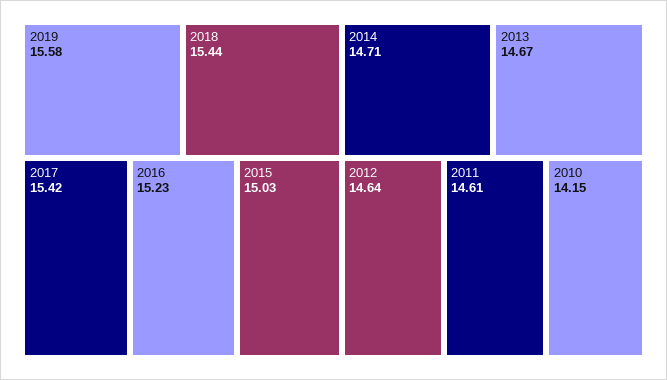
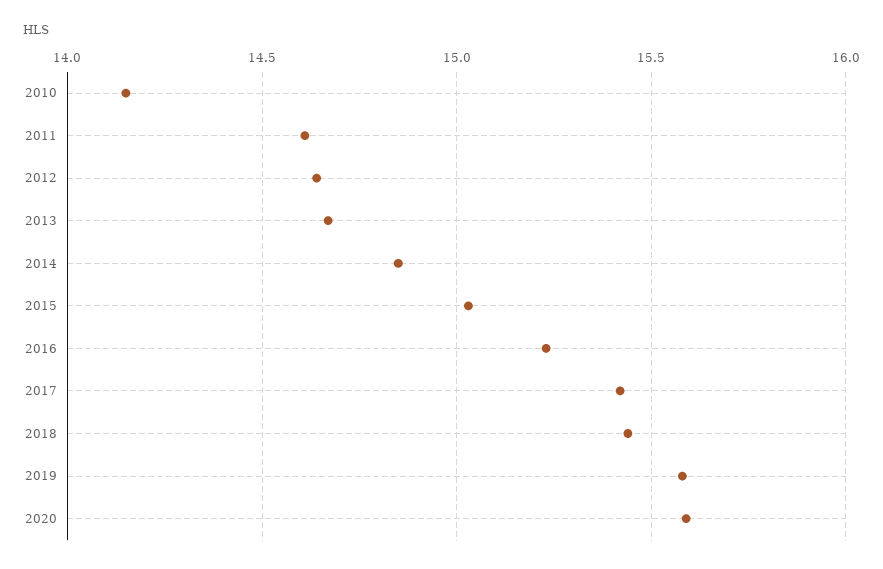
2014: 14.71 -> 14.85
2020: none -> 15.6

